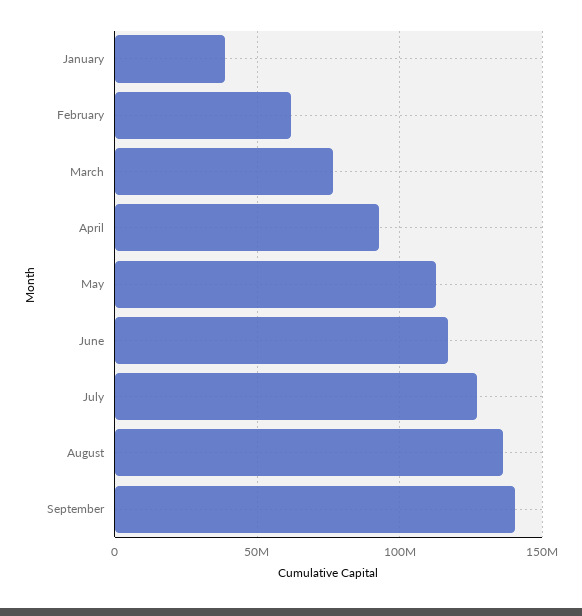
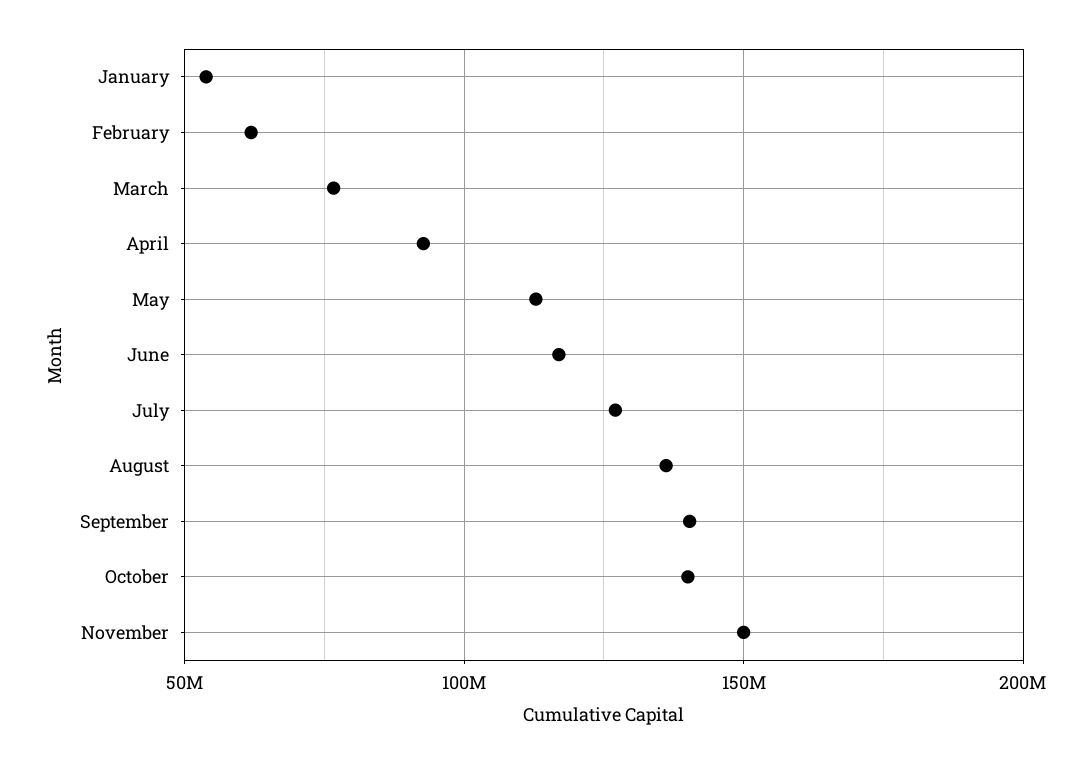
January: 40000000 -> 55000000
October: none -> 140000000
November: none -> 150000000

